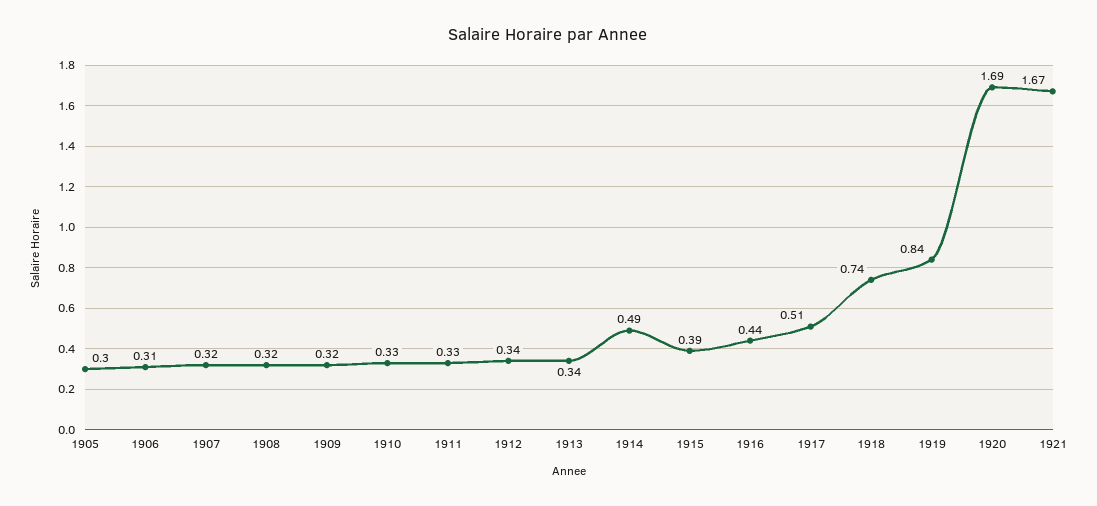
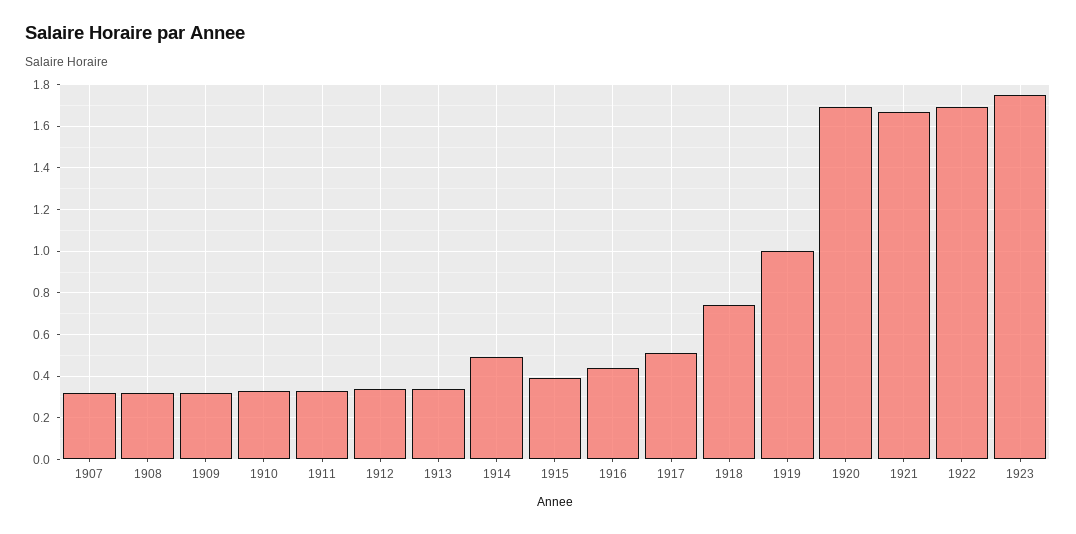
1905: 0.3 -> none
1906: 0.31 -> none
1919: 0.84 -> 1
1922: none -> 1.7
1923: none -> 1.75

